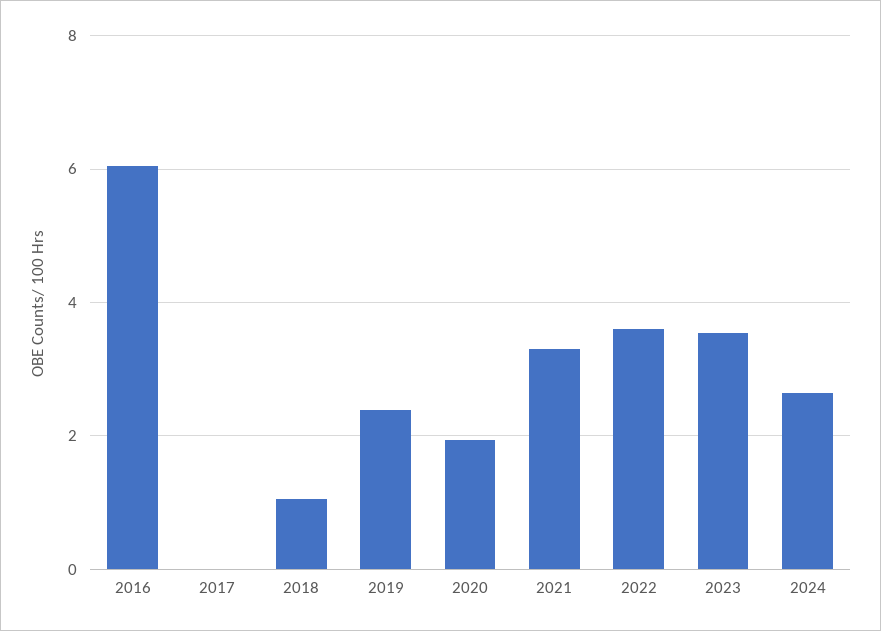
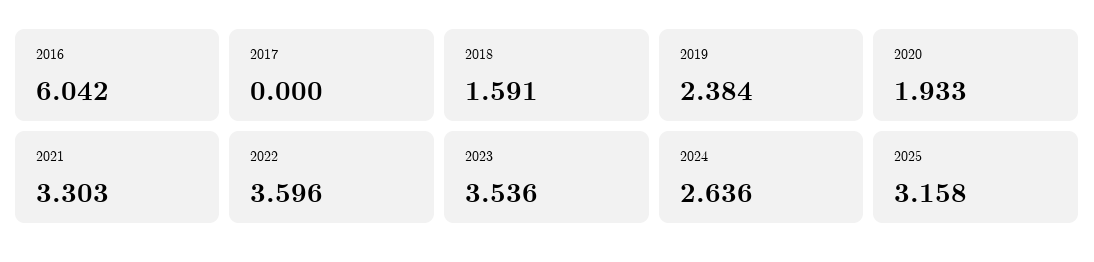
2018: 1 -> 1.591
2025: none -> 3.158

